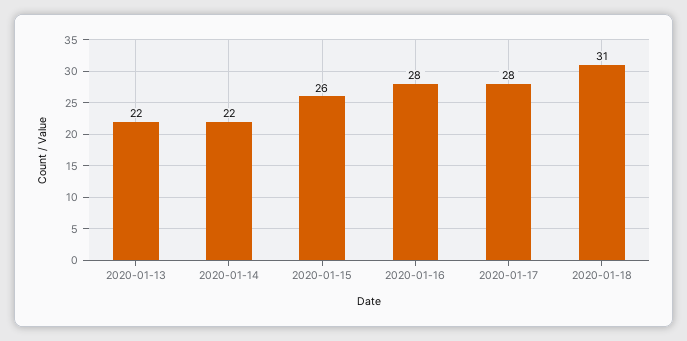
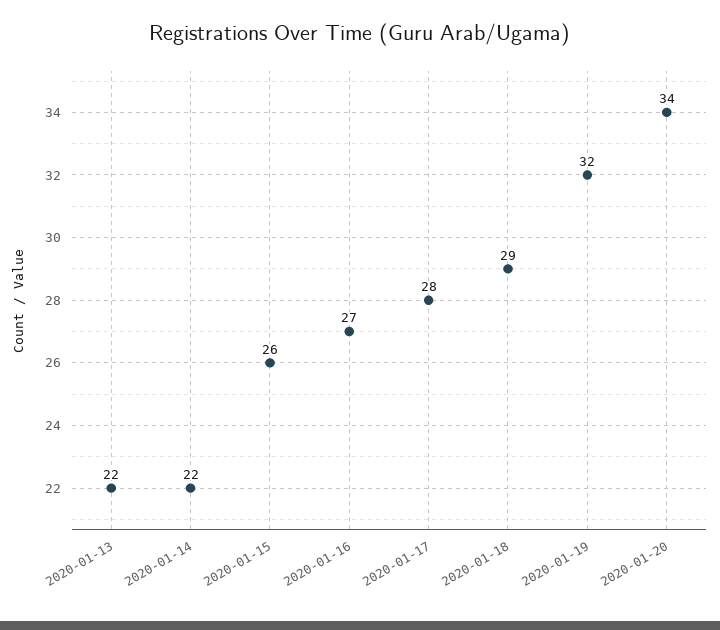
2020-01-16: 28 -> 27
2020-01-18: 31 -> 29
2020-01-19: none -> 32
2020-01-20: none -> 34

